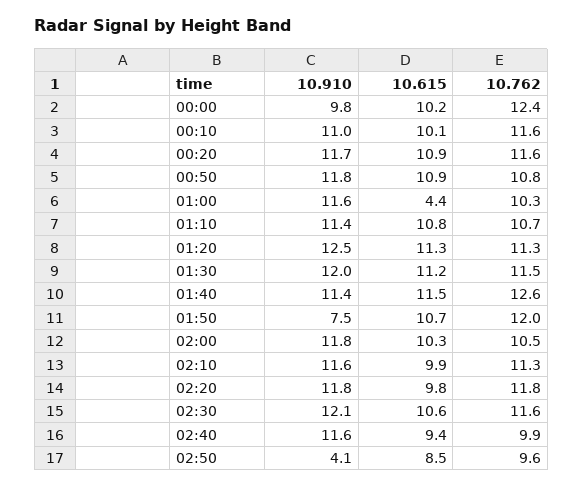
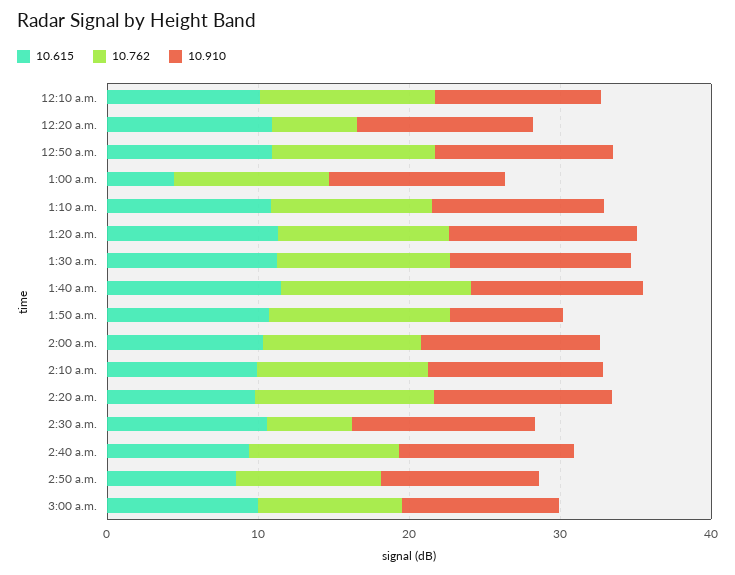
10.910, 00:00: 9.8 -> none
10.615, 00:00: 10.2 -> none
10.762, 00:00: 12.4 -> none
10.762, 00:20: 11.6 -> 6
10.762, 02:30: 11.6 -> 6
10.910, 02:50: 4.1 -> 10
10.615, 3:00 a.m.: none -> 10
10.762, 3:00 a.m.: none -> 10
10.910, 3:00 a.m.: none -> 10

